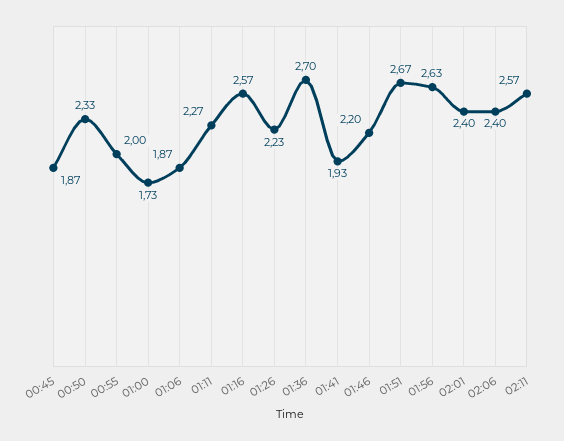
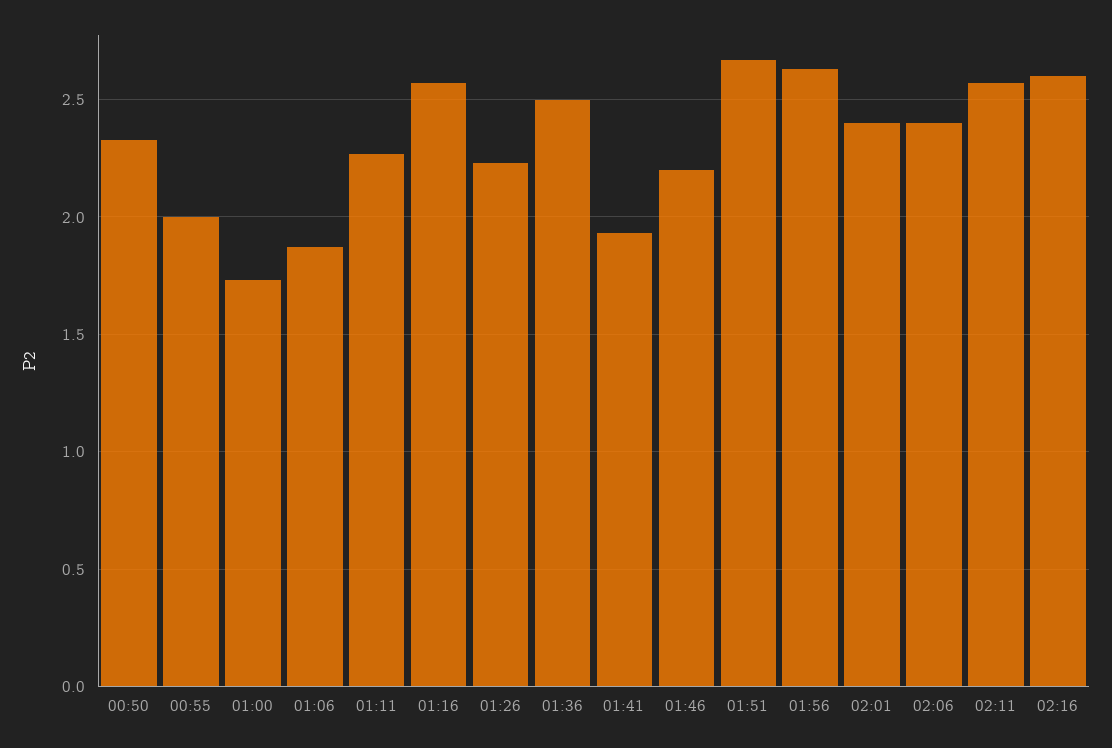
00:45: 1.87 -> none
01:36: 2.7 -> 2.5
02:16: none -> 2.6

